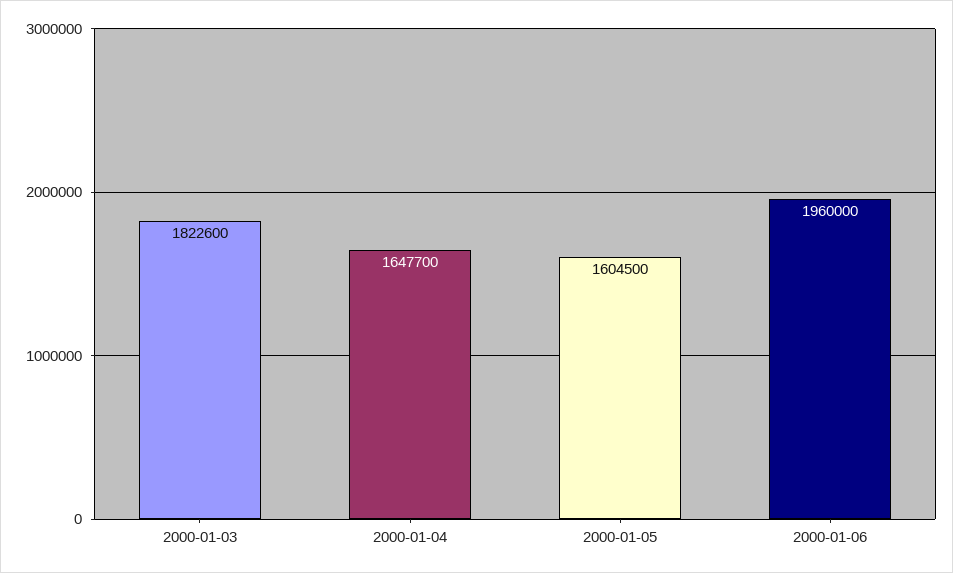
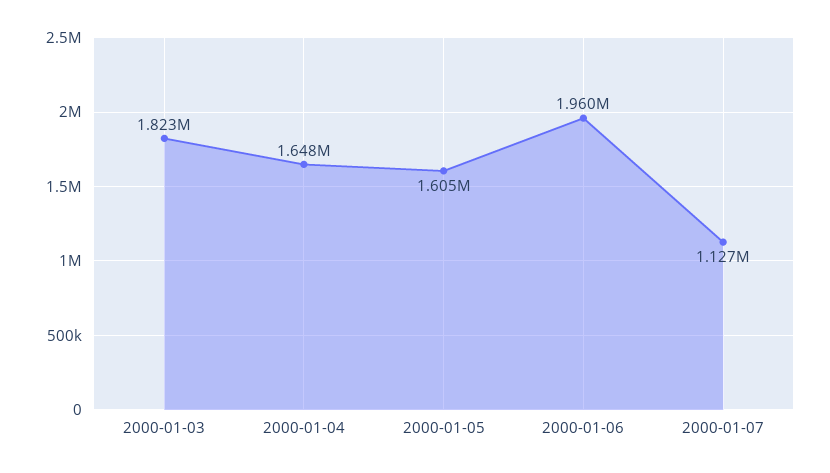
2000-01-07: none -> 1127000

